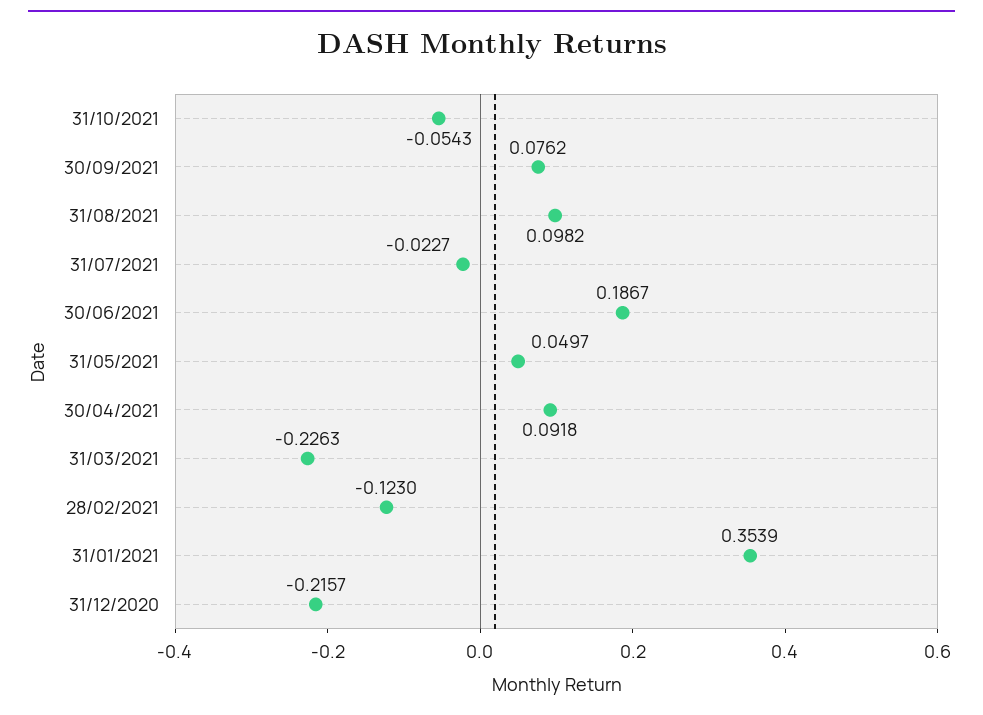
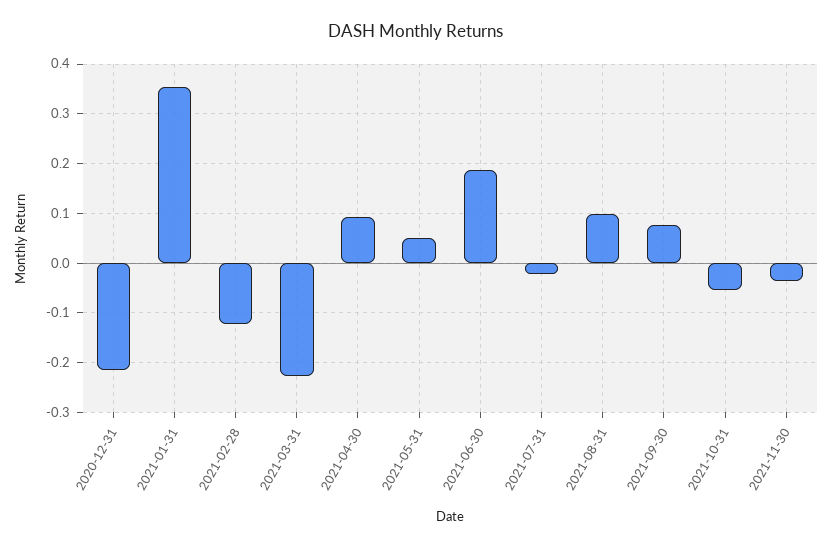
2021-11-30: none -> -0.04

